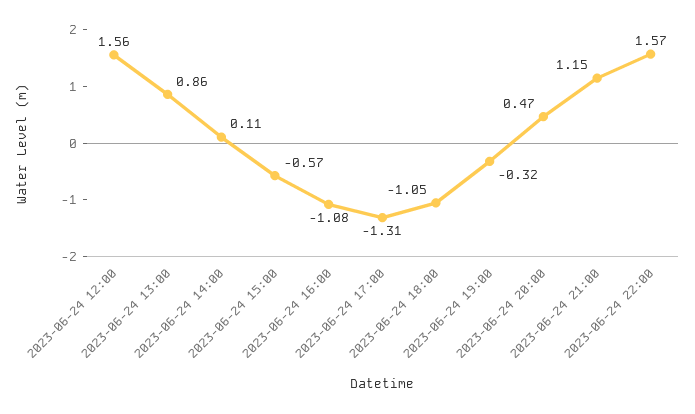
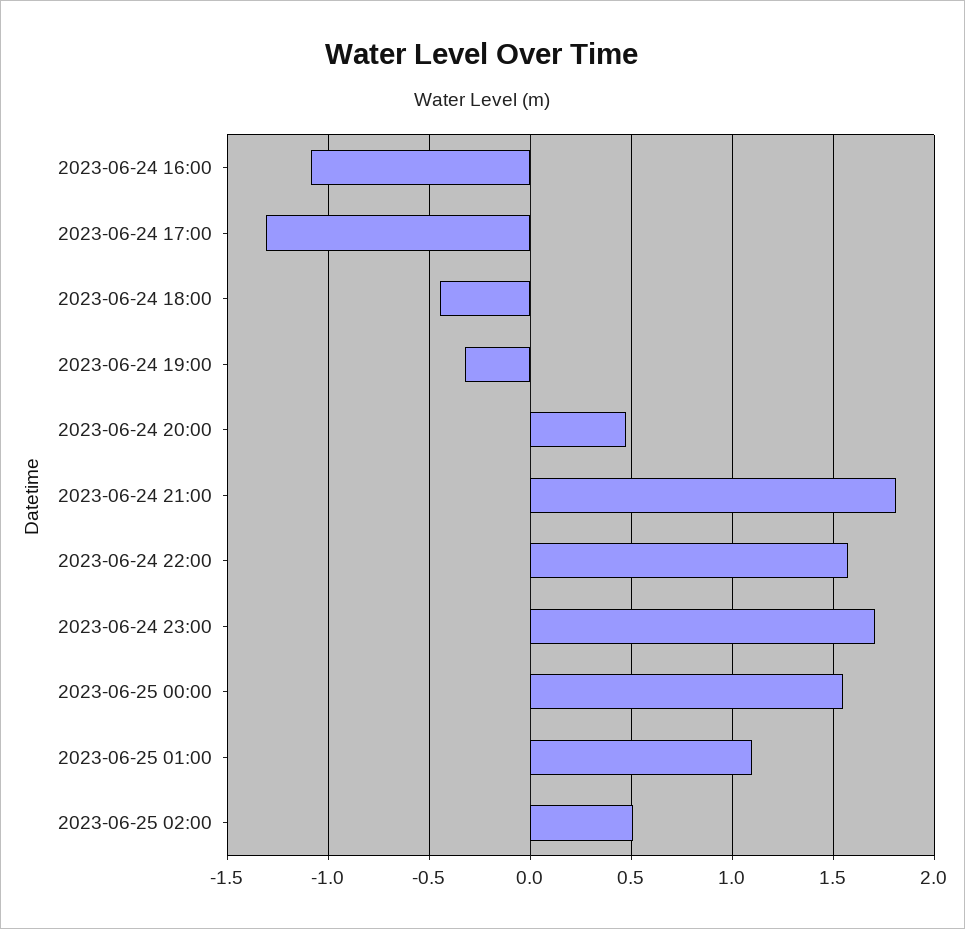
2023-06-24 12:00: 1.56 -> none
2023-06-24 13:00: 0.86 -> none
2023-06-24 14:00: 0.11 -> none
2023-06-24 15:00: -0.57 -> none
2023-06-24 18:00: -1.05 -> -0.45
2023-06-24 21:00: 1.15 -> 1.8
2023-06-24 23:00: none -> 1.7
2023-06-25 00:00: none -> 1.55
2023-06-25 01:00: none -> 1.1
2023-06-25 02:00: none -> 0.5

